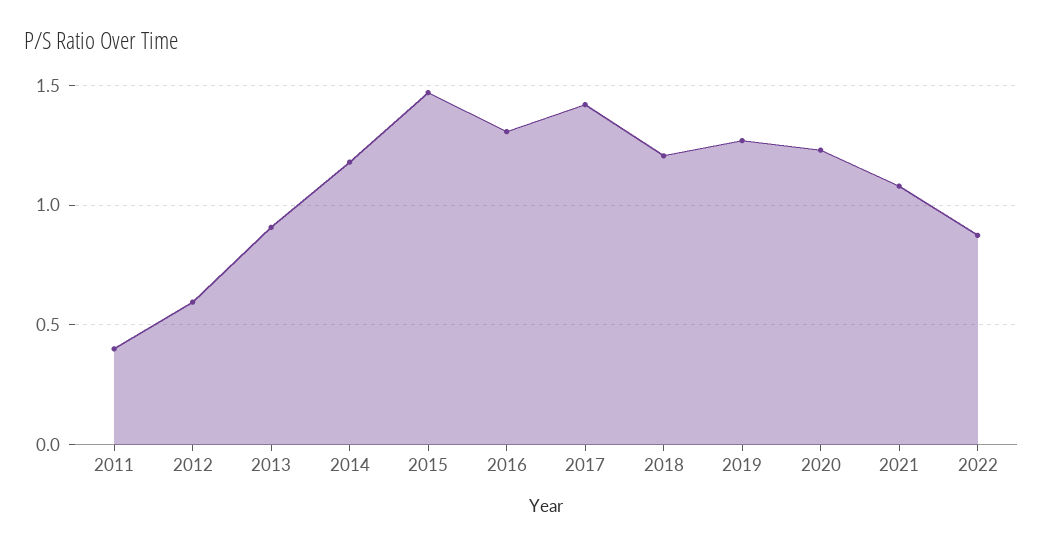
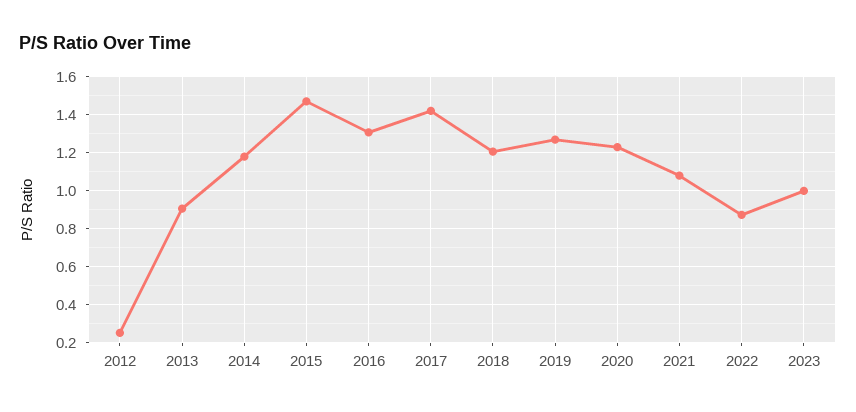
2011: 0.4 -> none
2012: 0.6 -> 0.25
2023: none -> 1

